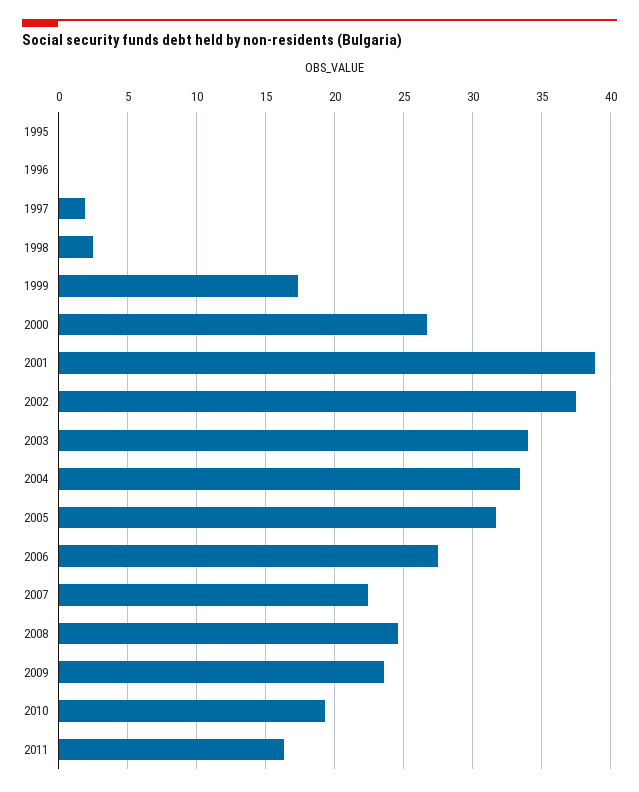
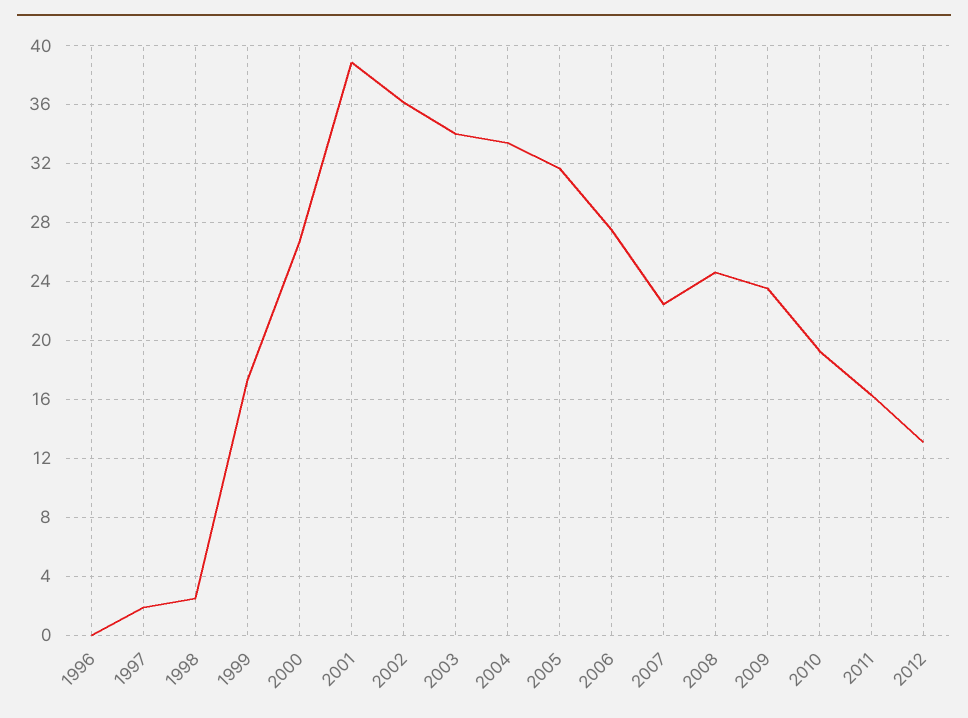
1995: 0 -> none
2002: 37.5 -> 36
2012: none -> 13

